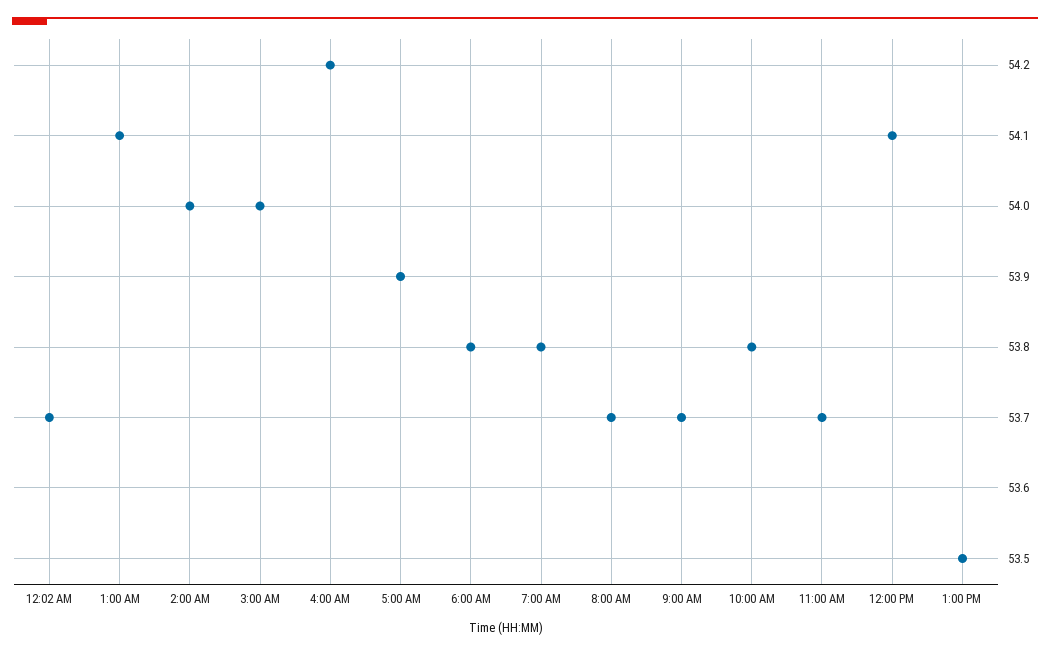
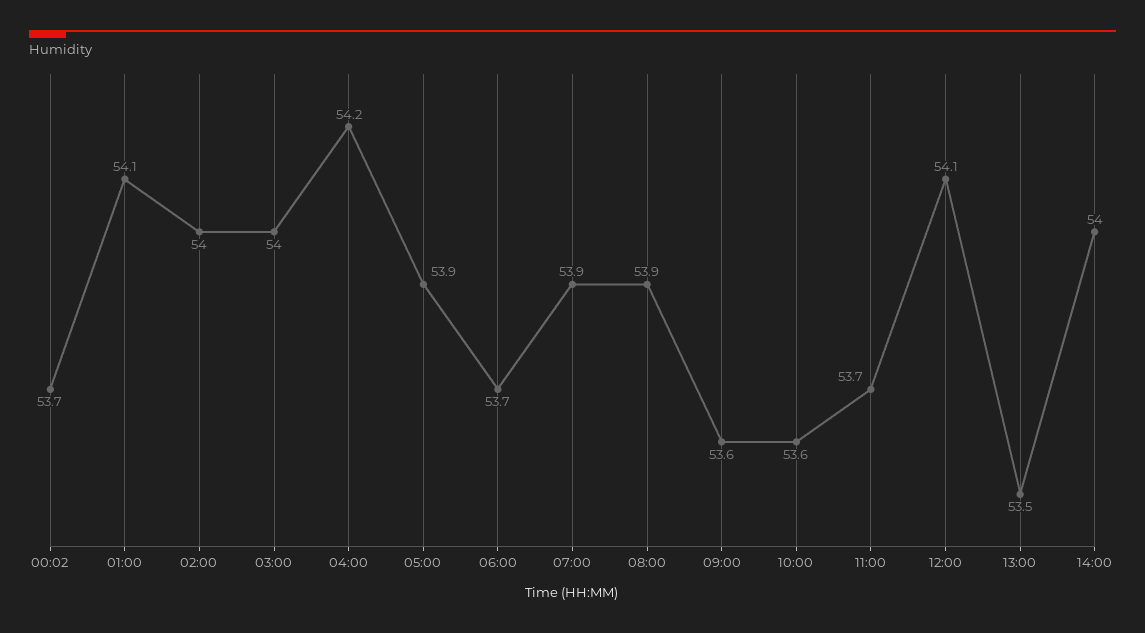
6:00 AM: 53.8 -> 53.7
7:00 AM: 53.8 -> 53.9
8:00 AM: 53.7 -> 53.9
9:00 AM: 53.7 -> 53.6
10:00 AM: 53.8 -> 53.6
14:00: none -> 54

